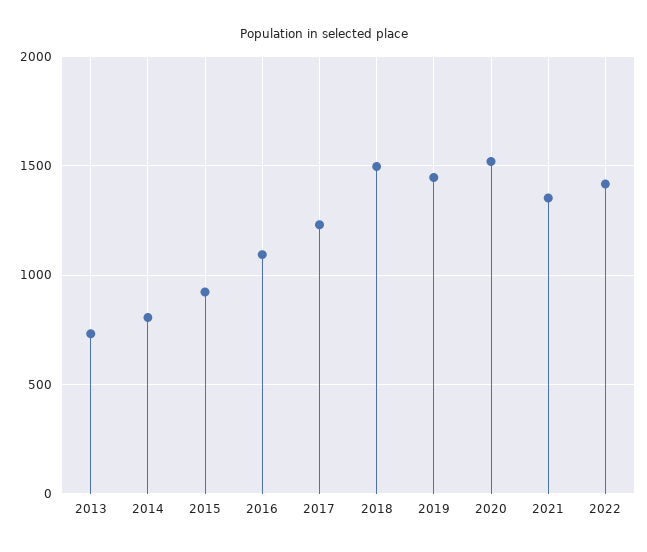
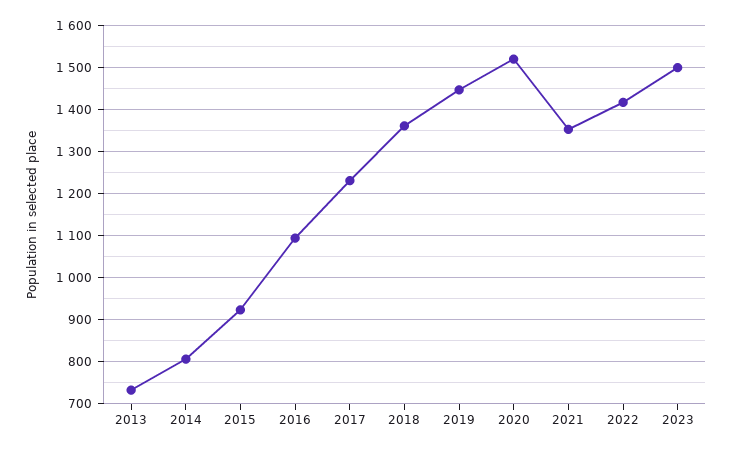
2018: 1500 -> 1360
2023: none -> 1500

